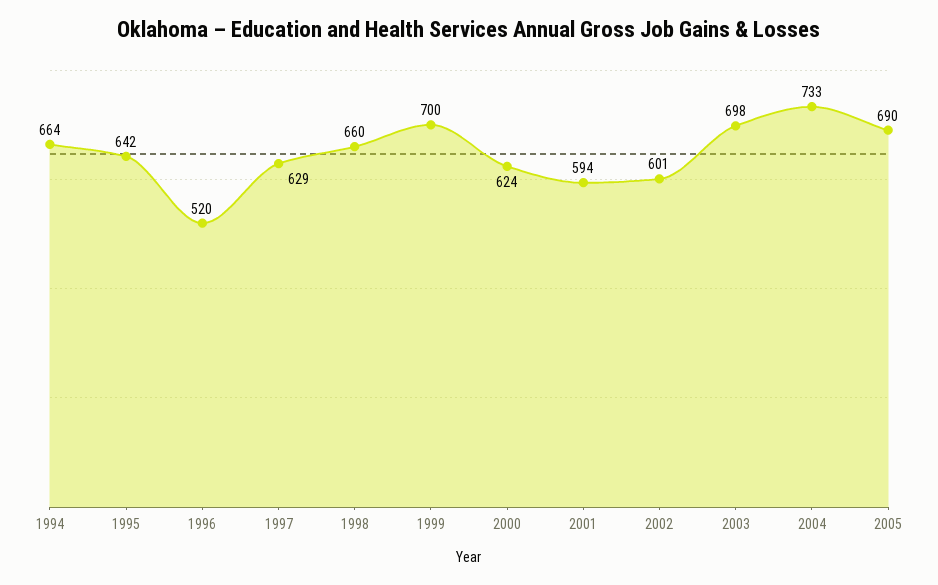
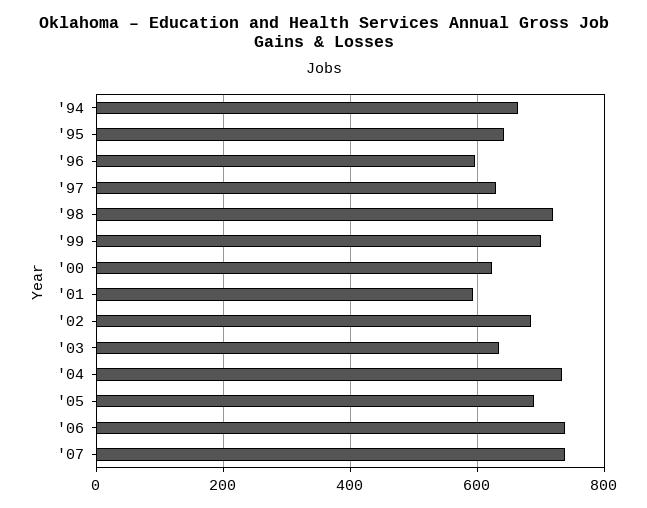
1996: 520 -> 600
1998: 660 -> 720
2002: 601 -> 680
2003: 698 -> 640
'06: none -> 740
'07: none -> 740

